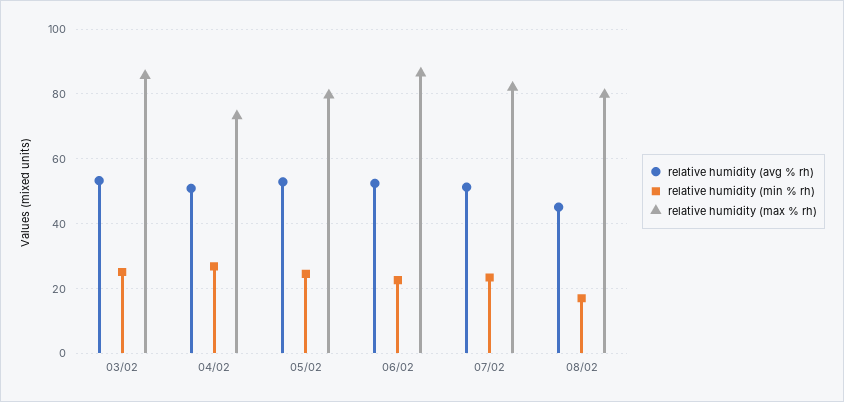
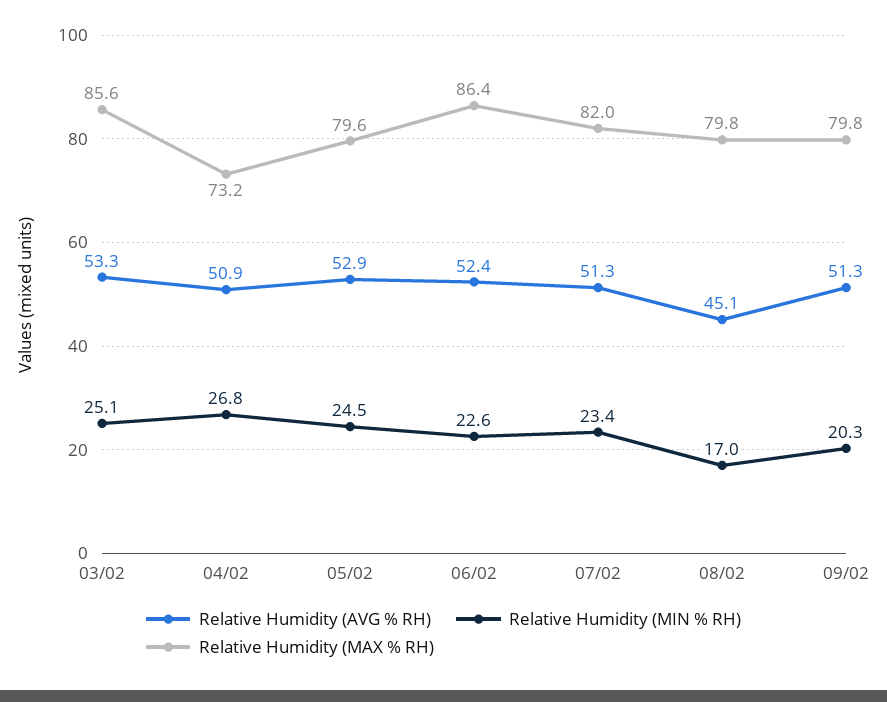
relative humidity (avg % rh), 09/02: none -> 51.3
relative humidity (min % rh), 09/02: none -> 20.3
relative humidity (max % rh), 09/02: none -> 79.8

